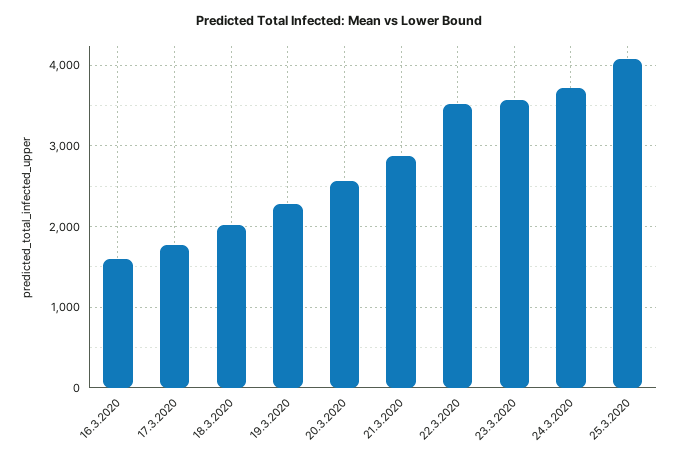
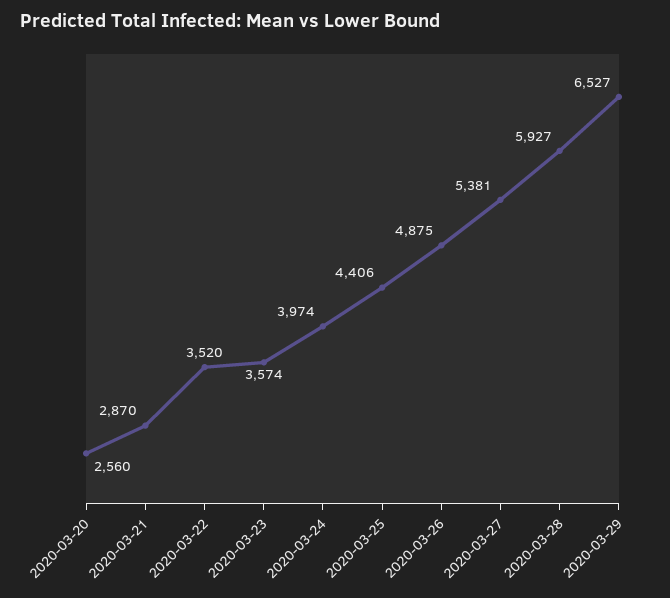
16.3.2020: 1600 -> none
17.3.2020: 1800 -> none
18.3.2020: 2000 -> none
19.3.2020: 2300 -> none
24.3.2020: 3700 -> 3974
25.3.2020: 4100 -> 4406
2020-03-26: none -> 4875
2020-03-27: none -> 5381
2020-03-28: none -> 5927
2020-03-29: none -> 6527

